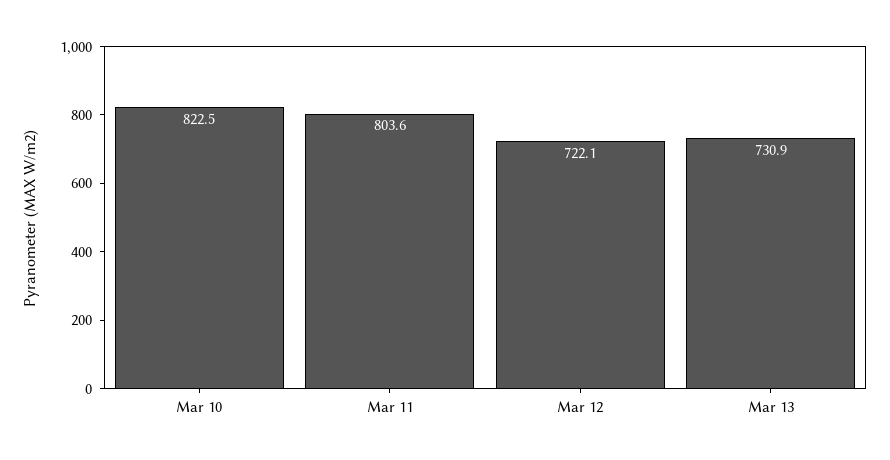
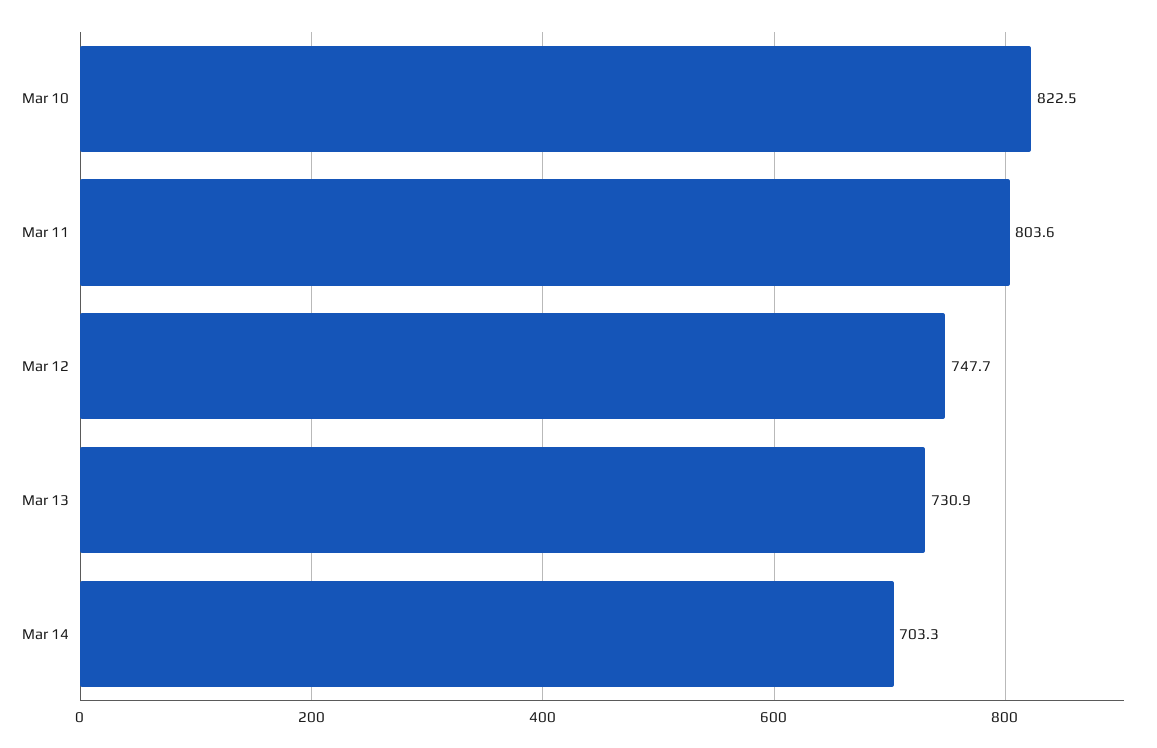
Mar 12: 722.1 -> 747.7
Mar 14: none -> 703.3

